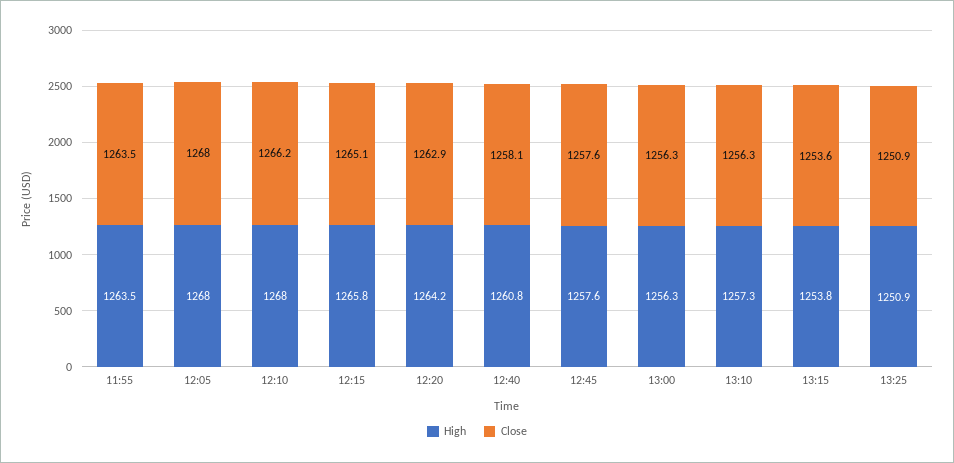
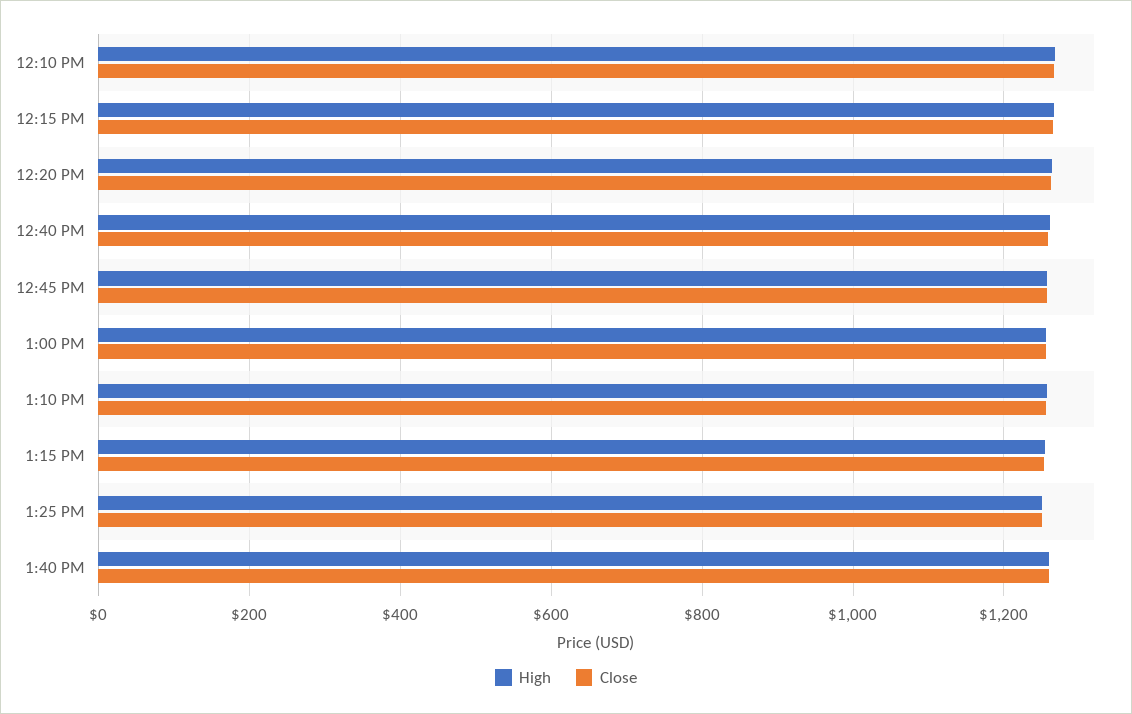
High, 11:55: 1263.5 -> none
Close, 11:55: 1263.5 -> none
High, 12:05: 1268 -> none
Close, 12:05: 1268 -> none
High, 1:40 PM: none -> 1260
Close, 1:40 PM: none -> 1260

